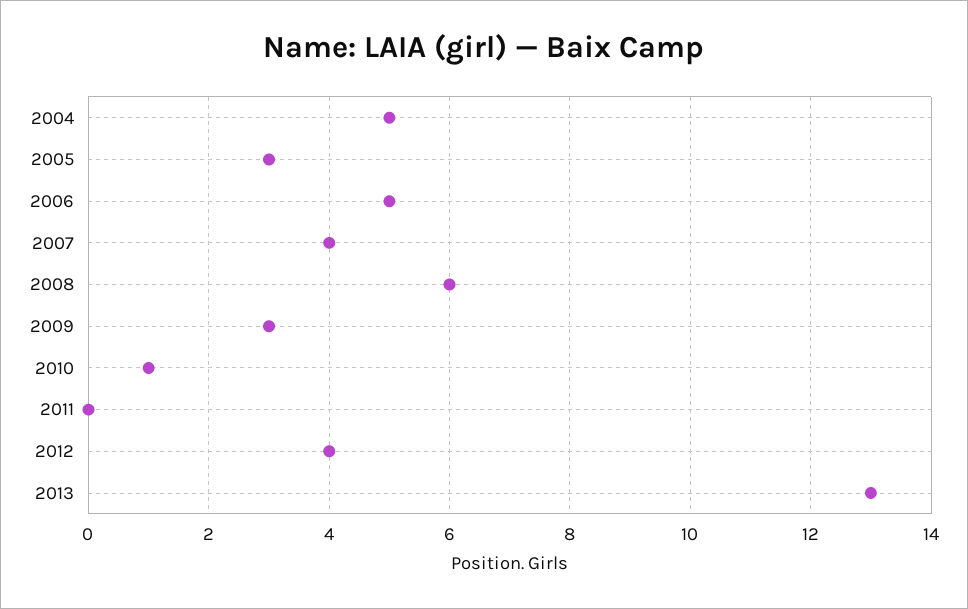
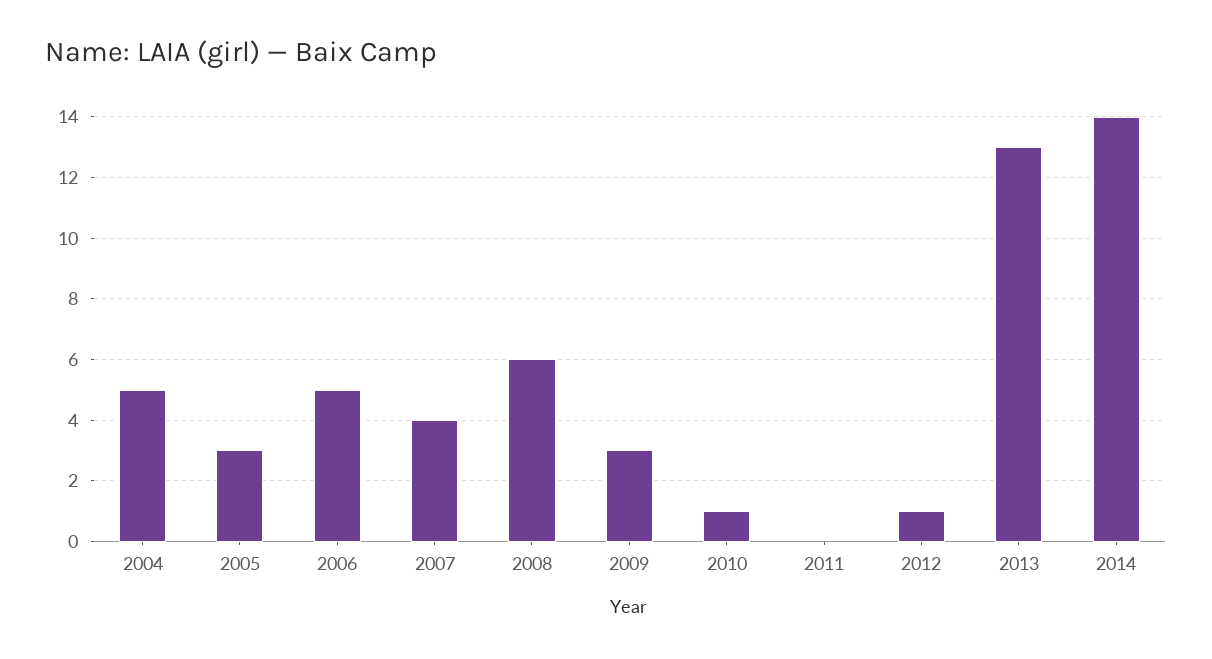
2012: 4 -> 1
2014: none -> 14

